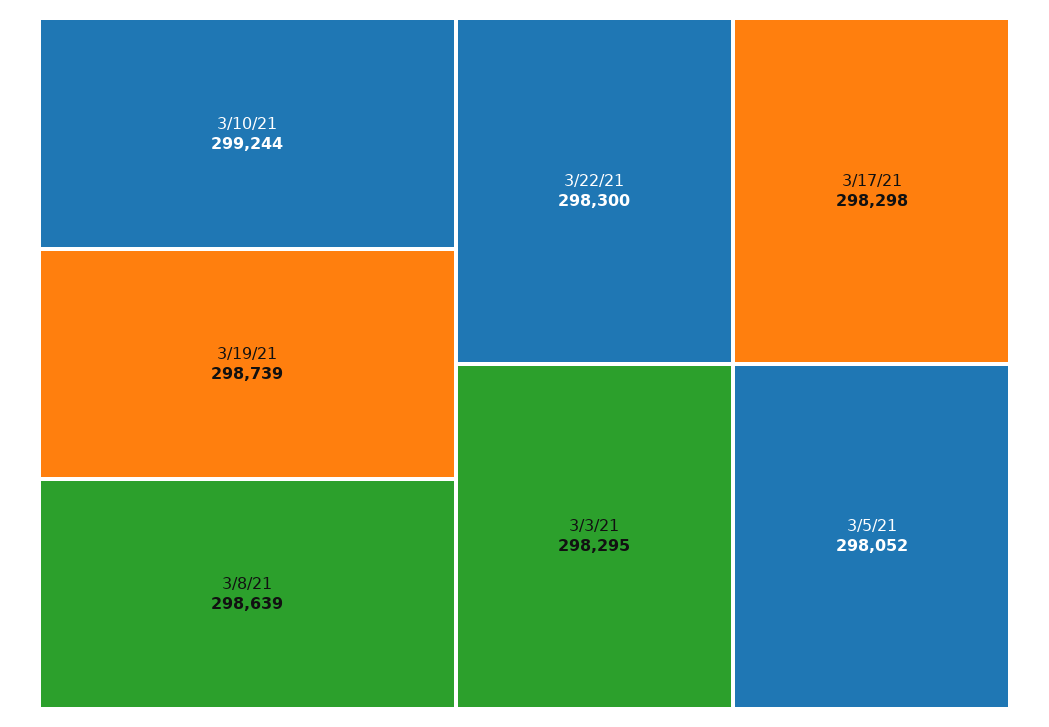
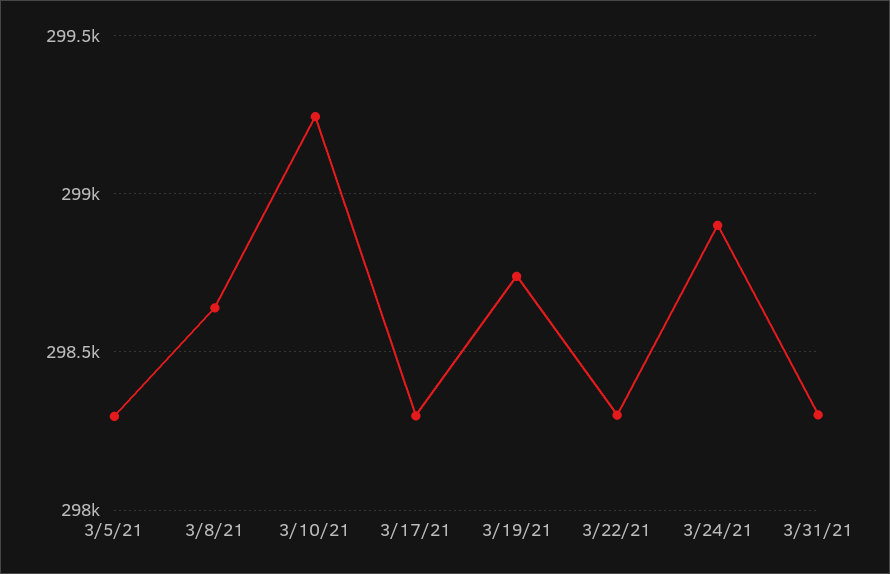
3/3/21: 298295 -> none
3/5/21: 298052 -> 298300
3/24/21: none -> 298900
3/31/21: none -> 298300

